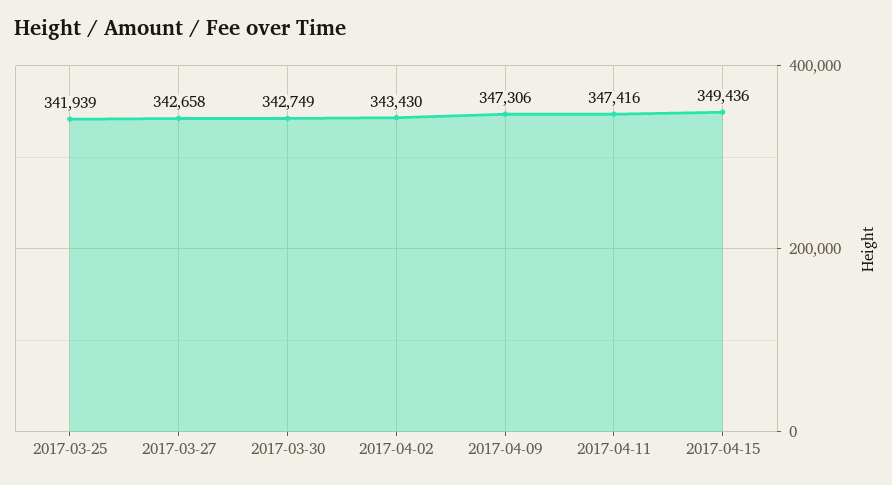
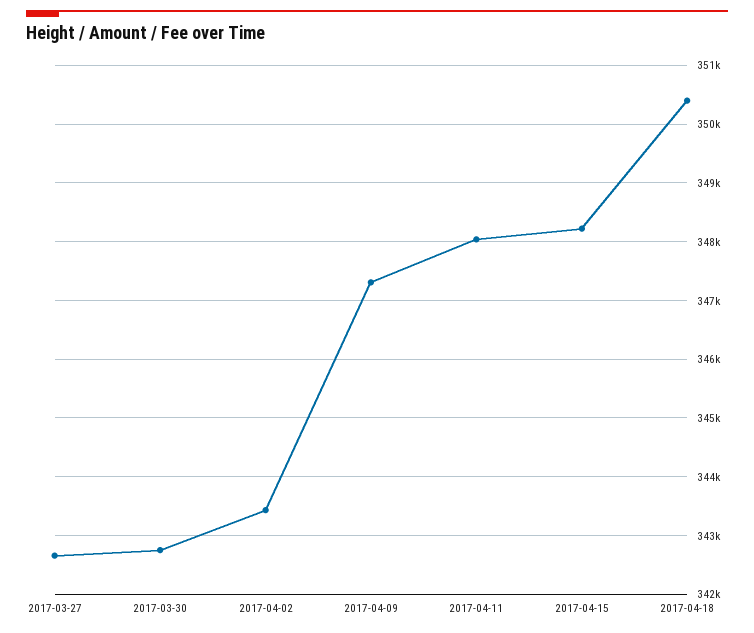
2017-03-25: 341939 -> none
2017-04-11: 347416 -> 348000
2017-04-15: 349436 -> 348200
2017-04-18: none -> 350400

